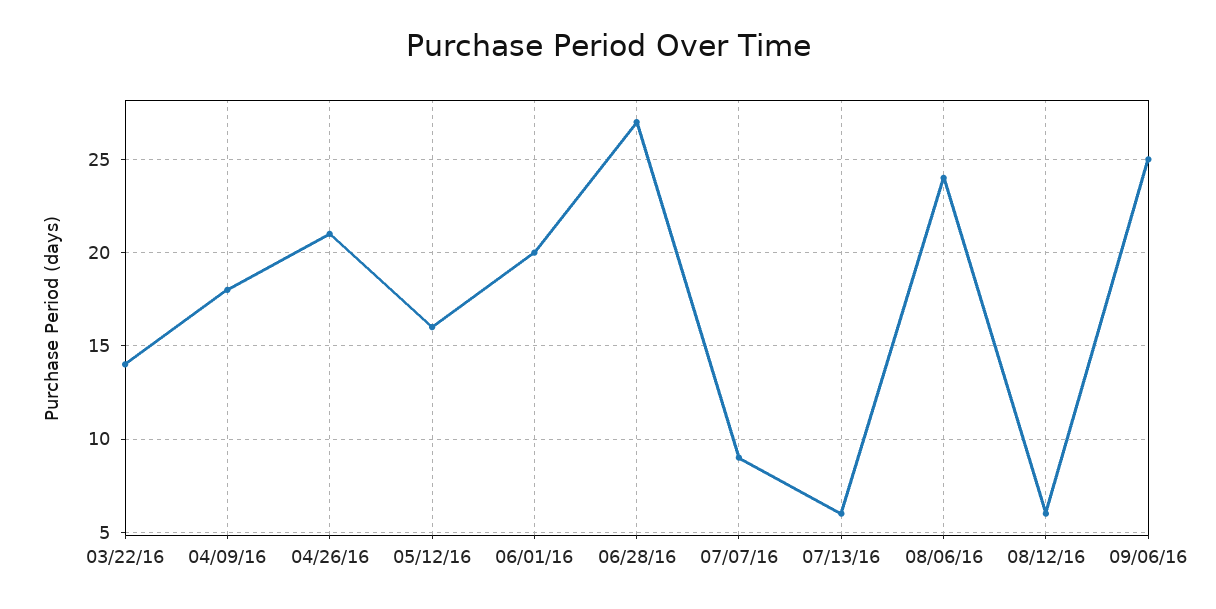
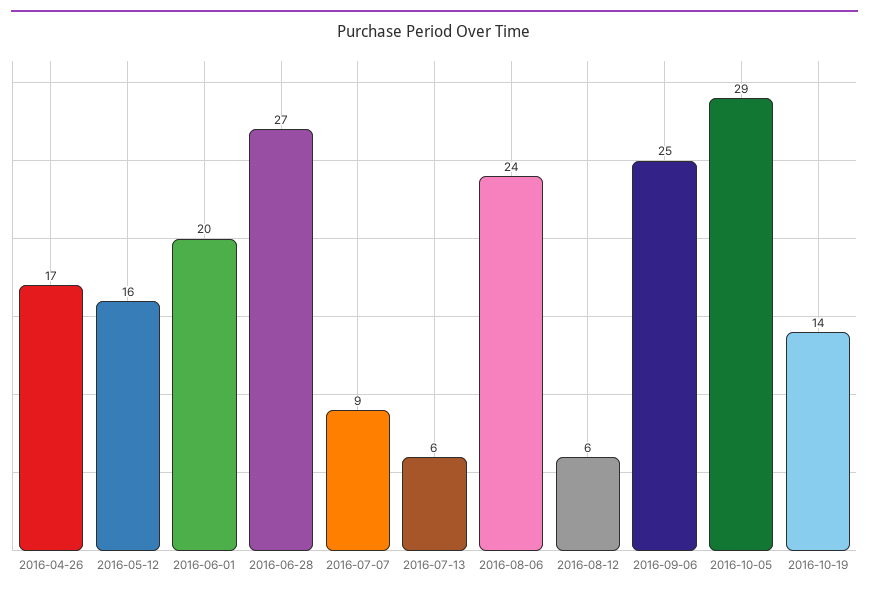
03/22/16: 14 -> none
04/09/16: 18 -> none
04/26/16: 21 -> 17
2016-10-05: none -> 29
2016-10-19: none -> 14

